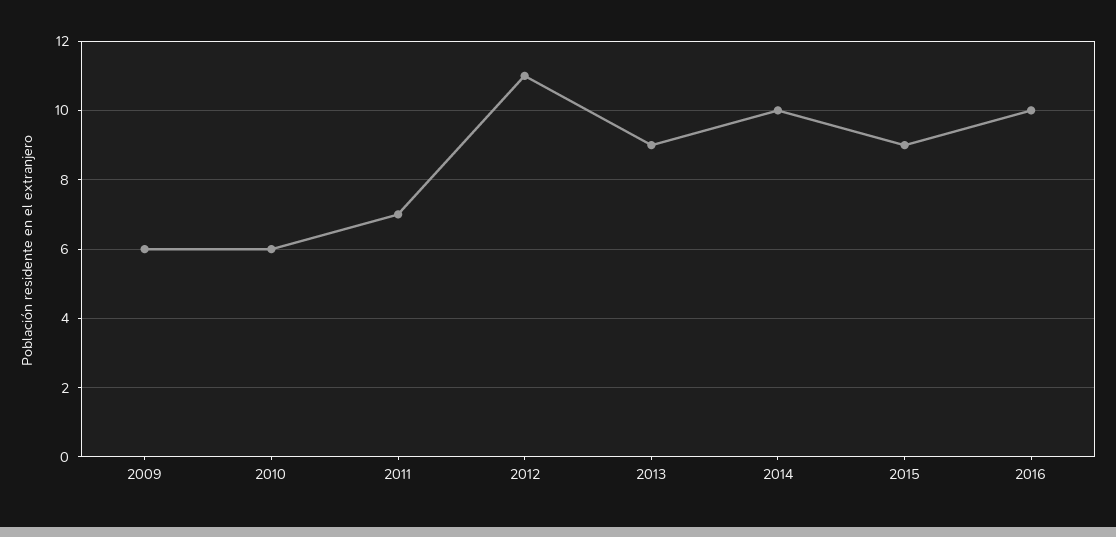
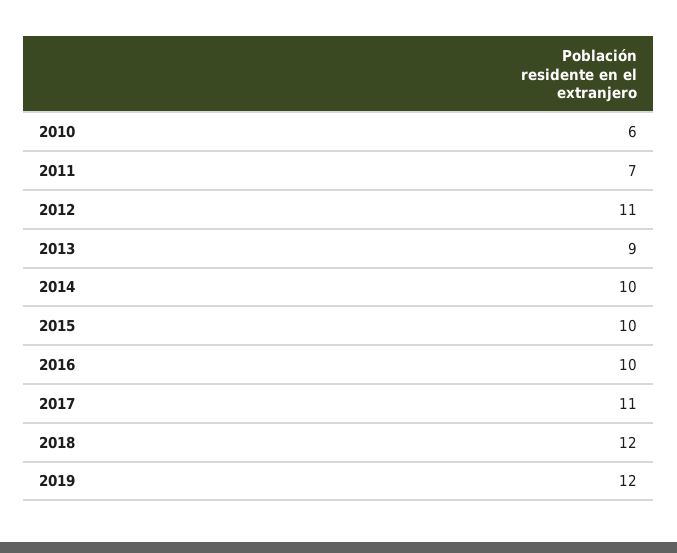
2009: 6 -> none
2015: 9 -> 10
2017: none -> 11
2018: none -> 12
2019: none -> 12

